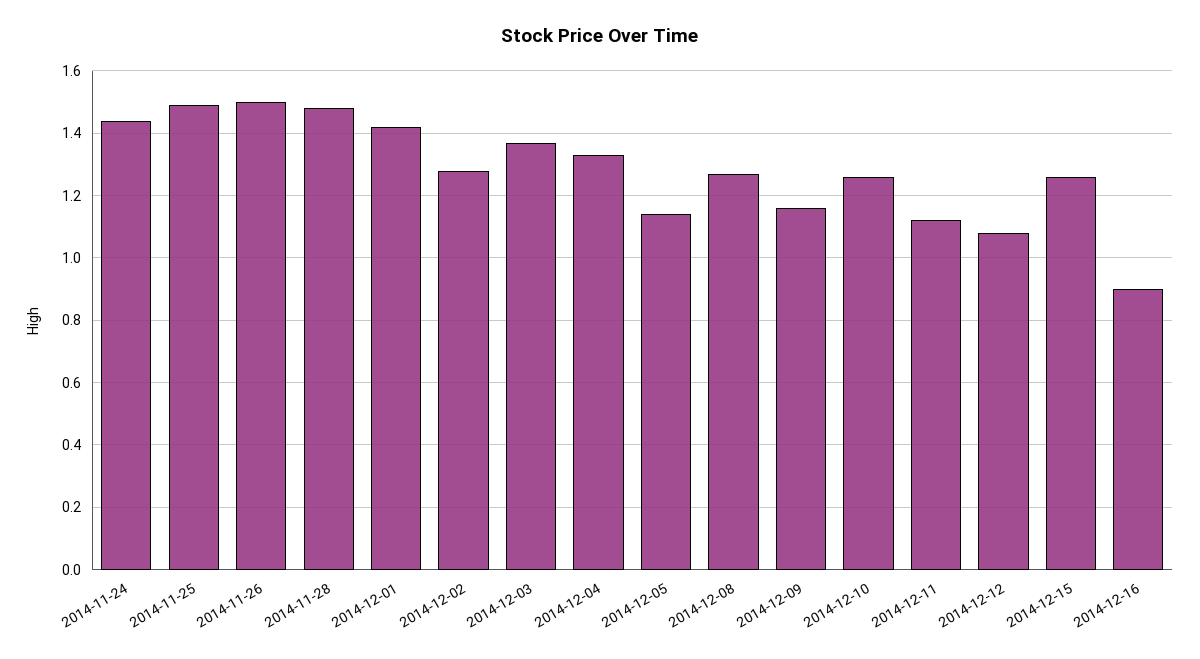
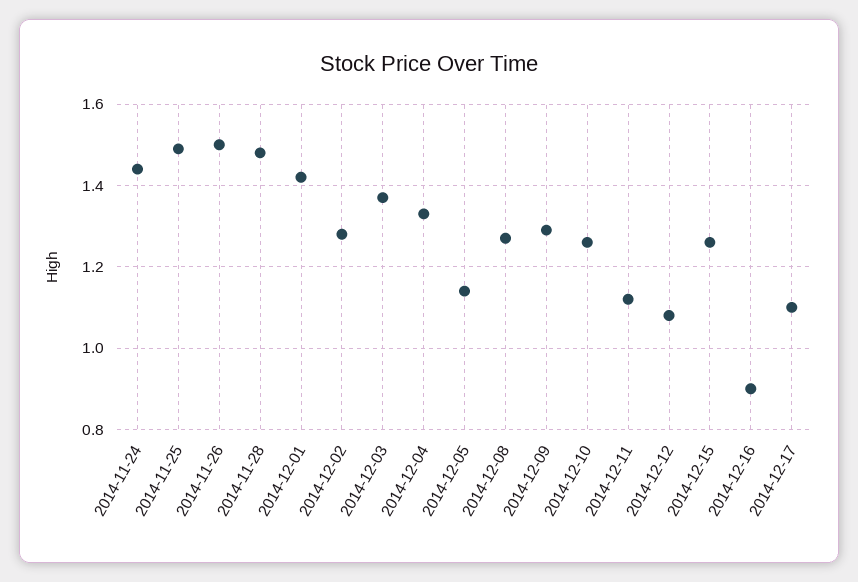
2014-12-09: 1.15 -> 1.3
2014-12-17: none -> 1.1

